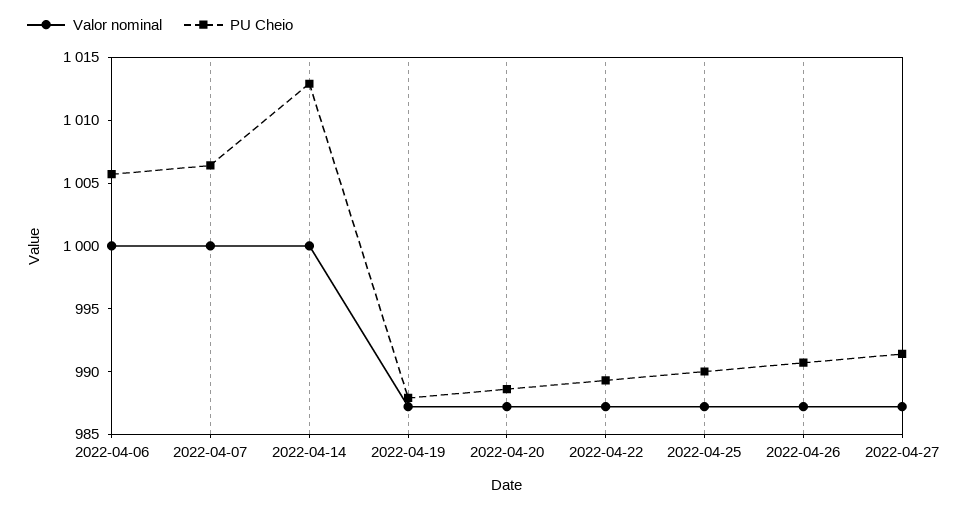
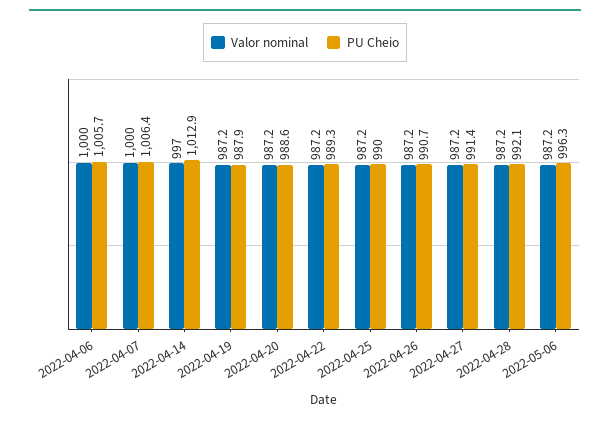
Valor nominal, 2022-04-14: 1000 -> 997
Valor nominal, 2022-04-28: none -> 987.2
PU Cheio, 2022-04-28: none -> 992.1
Valor nominal, 2022-05-06: none -> 987.2
PU Cheio, 2022-05-06: none -> 996.3

